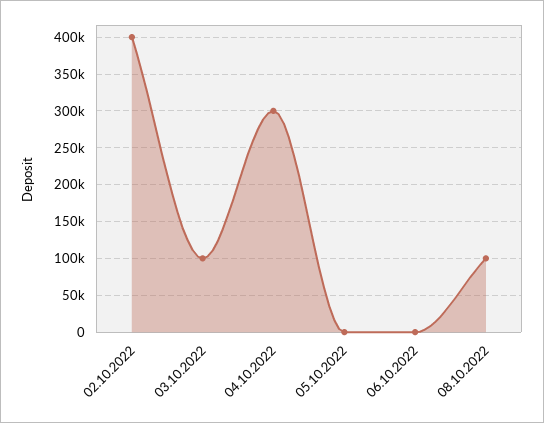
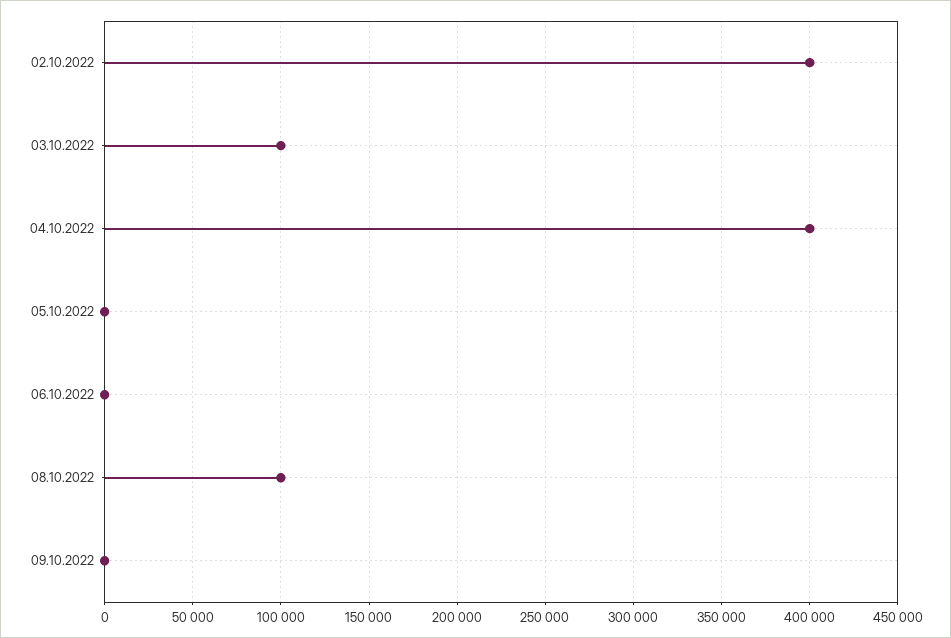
04.10.2022: 300000 -> 400000
09.10.2022: none -> 0

